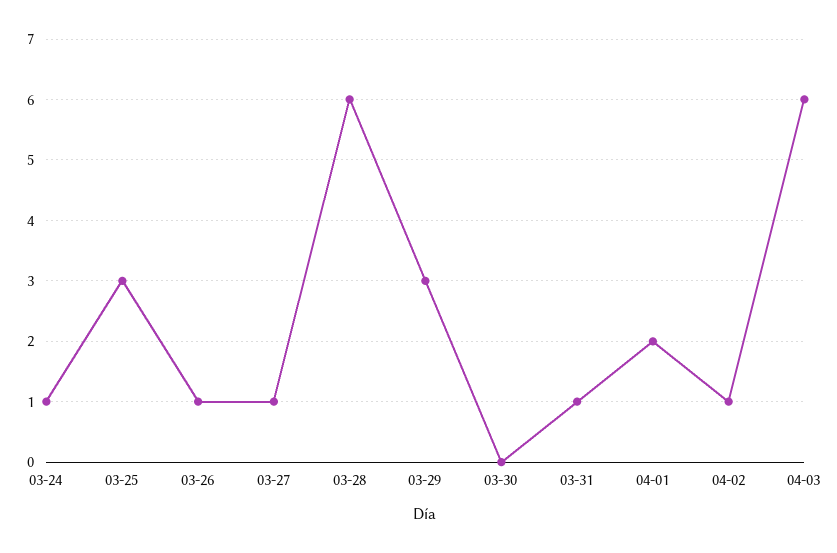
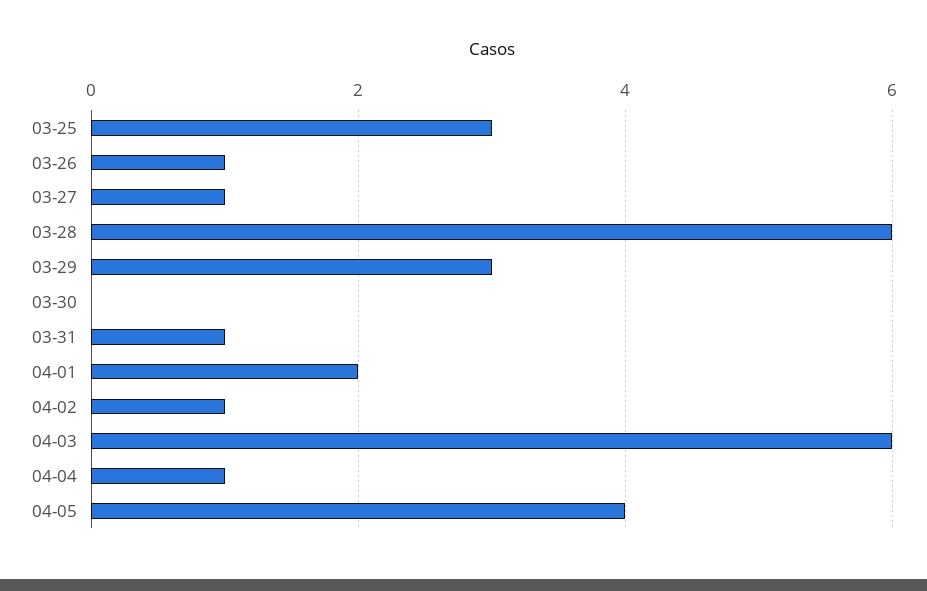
03-24: 1 -> none
04-04: none -> 1
04-05: none -> 4

